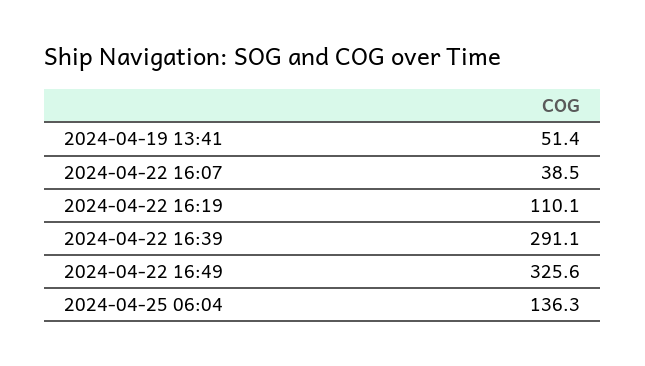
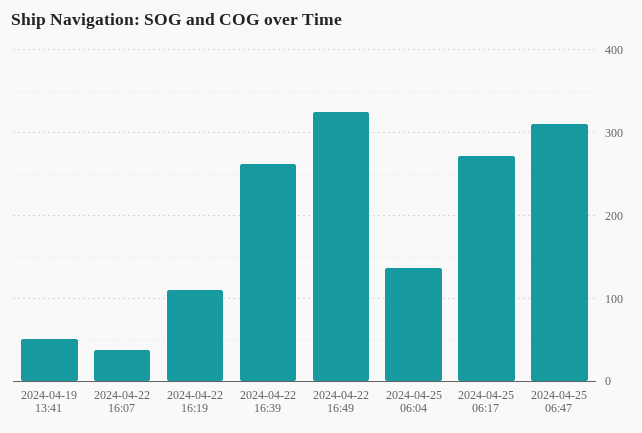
2024-04-22 16:39: 291.1 -> 260
2024-04-25 06:17: none -> 270
2024-04-25 06:47: none -> 310

